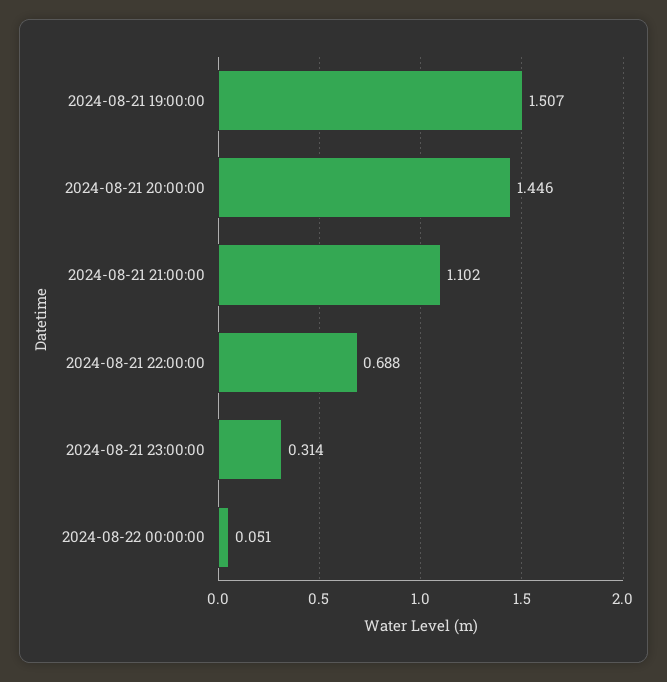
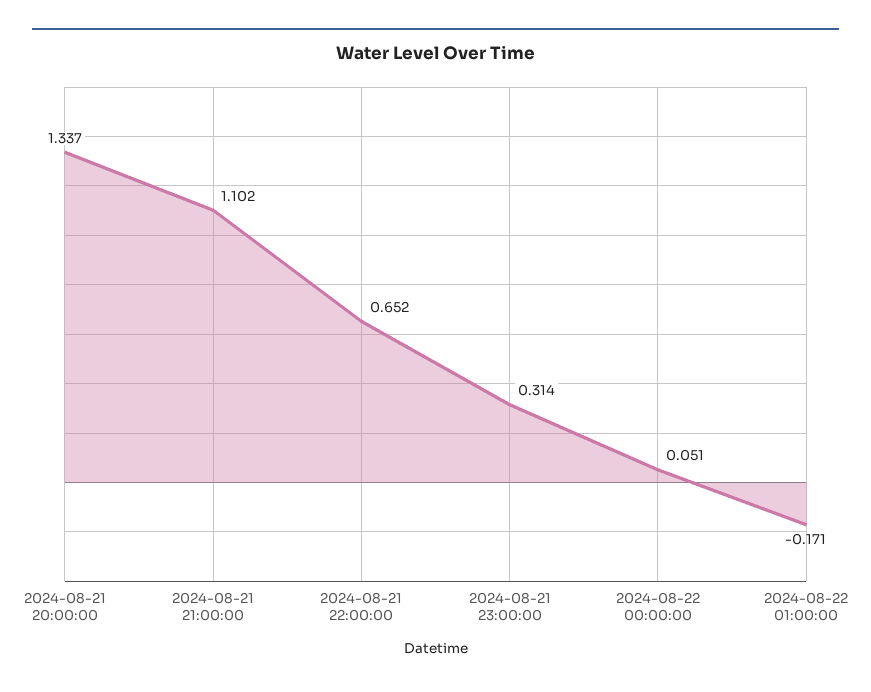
2024-08-21 19:00:00: 1.507 -> none
2024-08-21 20:00:00: 1.446 -> 1.337
2024-08-21 22:00:00: 0.688 -> 0.652
2024-08-22 01:00:00: none -> -0.171

